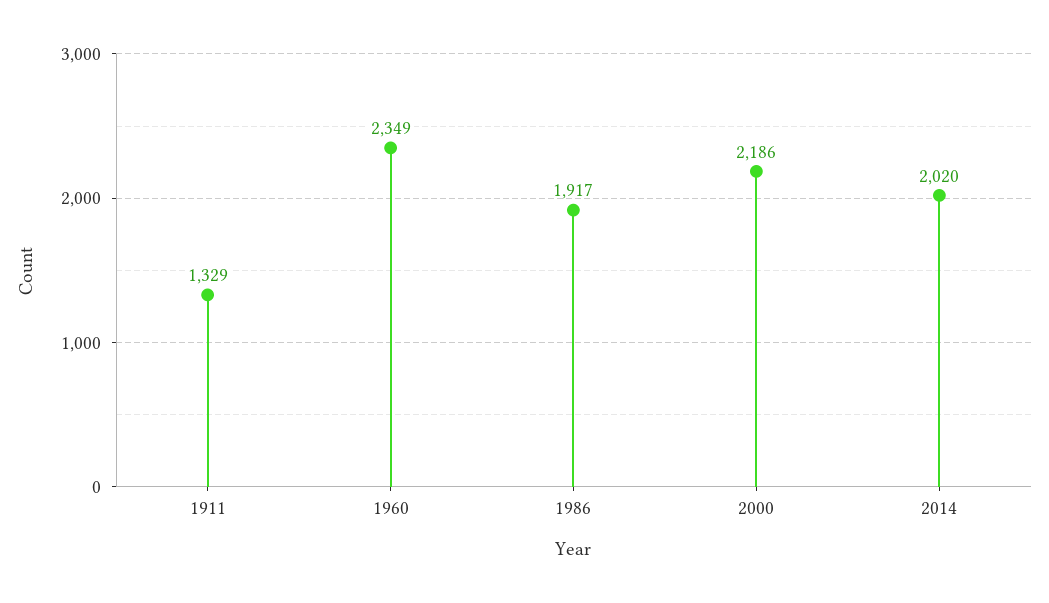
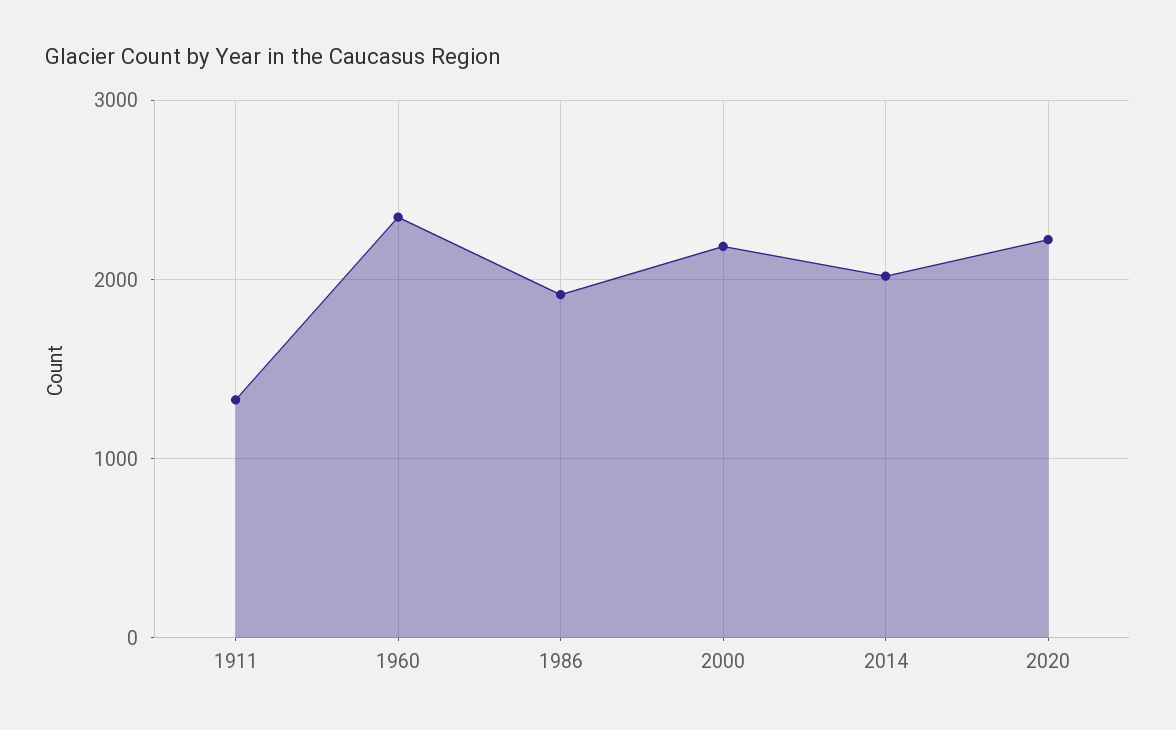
2020: none -> 2200

